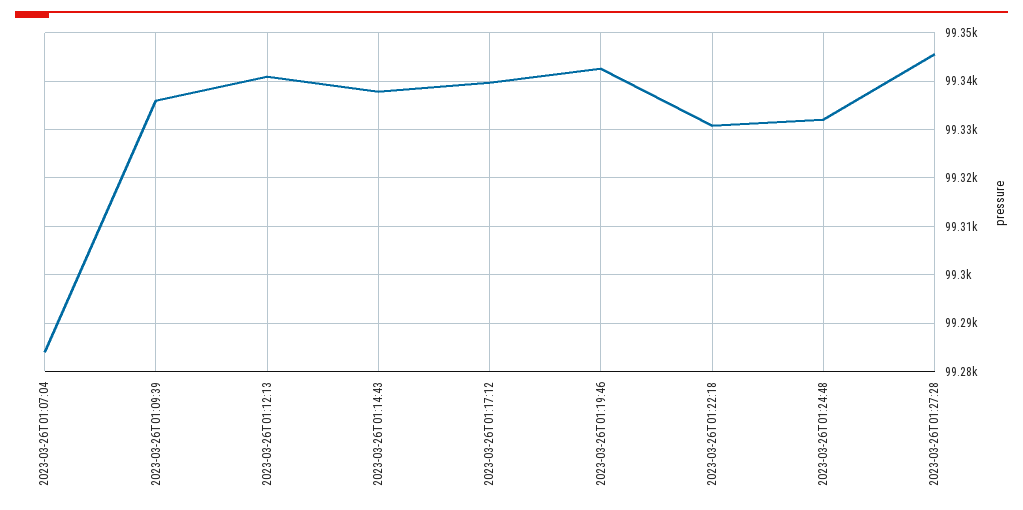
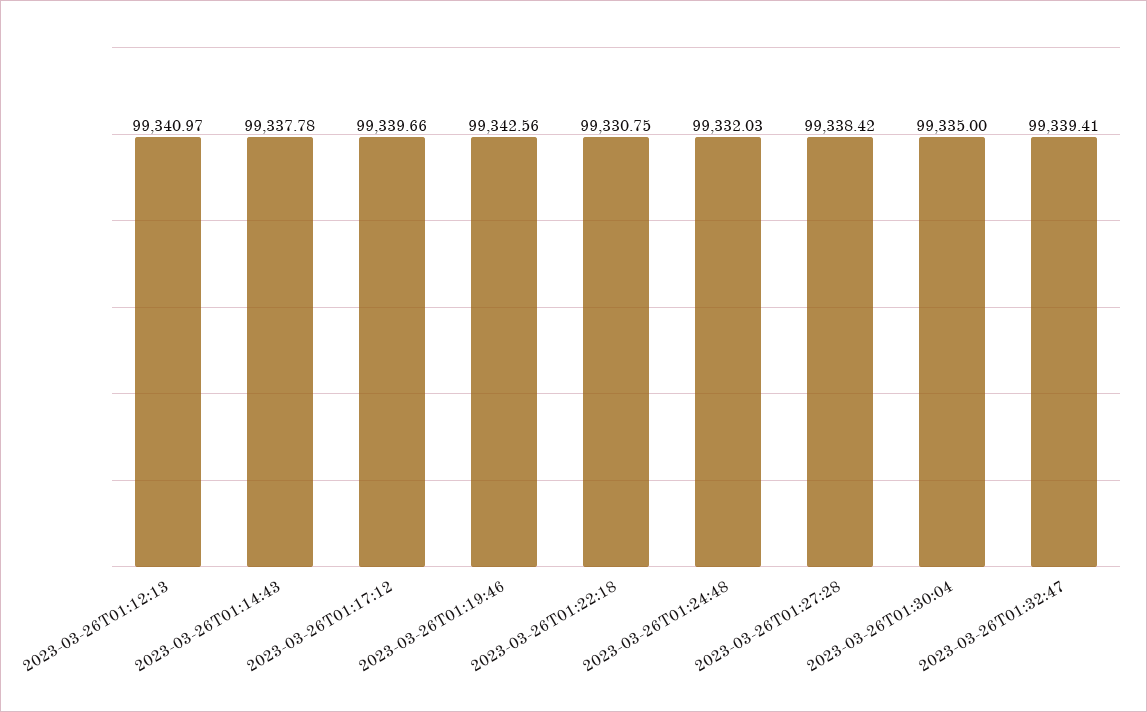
2023-03-26T01:07:04: 99284 -> none
2023-03-26T01:09:39: 99336 -> none
2023-03-26T01:27:28: 99346 -> 99338.42
2023-03-26T01:30:04: none -> 99335
2023-03-26T01:32:47: none -> 99339.41

